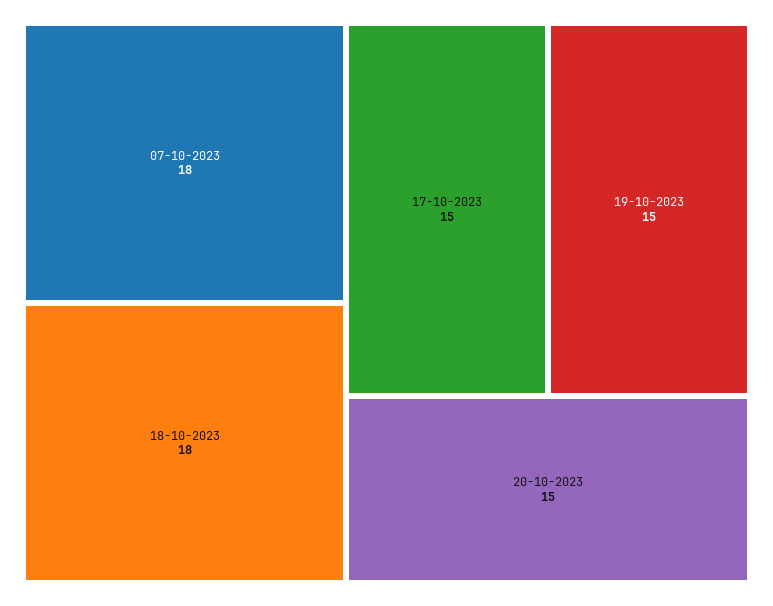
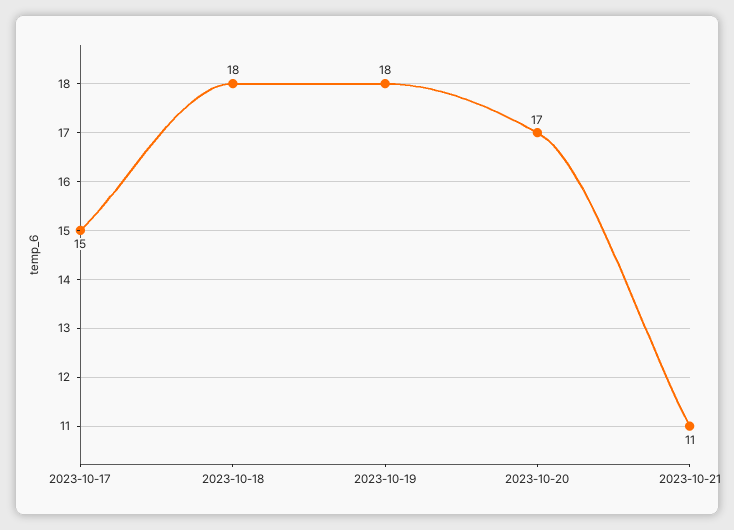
07-10-2023: 18 -> none
19-10-2023: 15 -> 18
20-10-2023: 15 -> 17
2023-10-21: none -> 11

